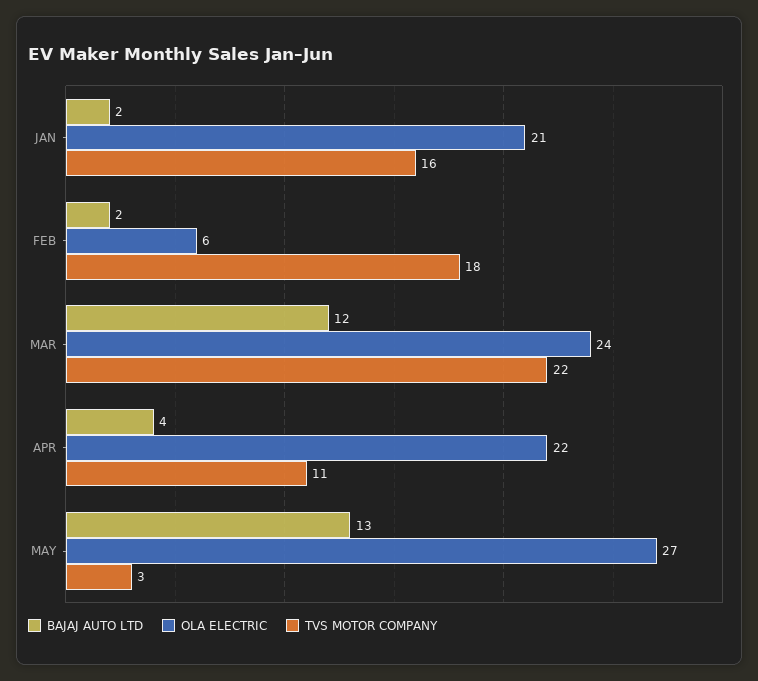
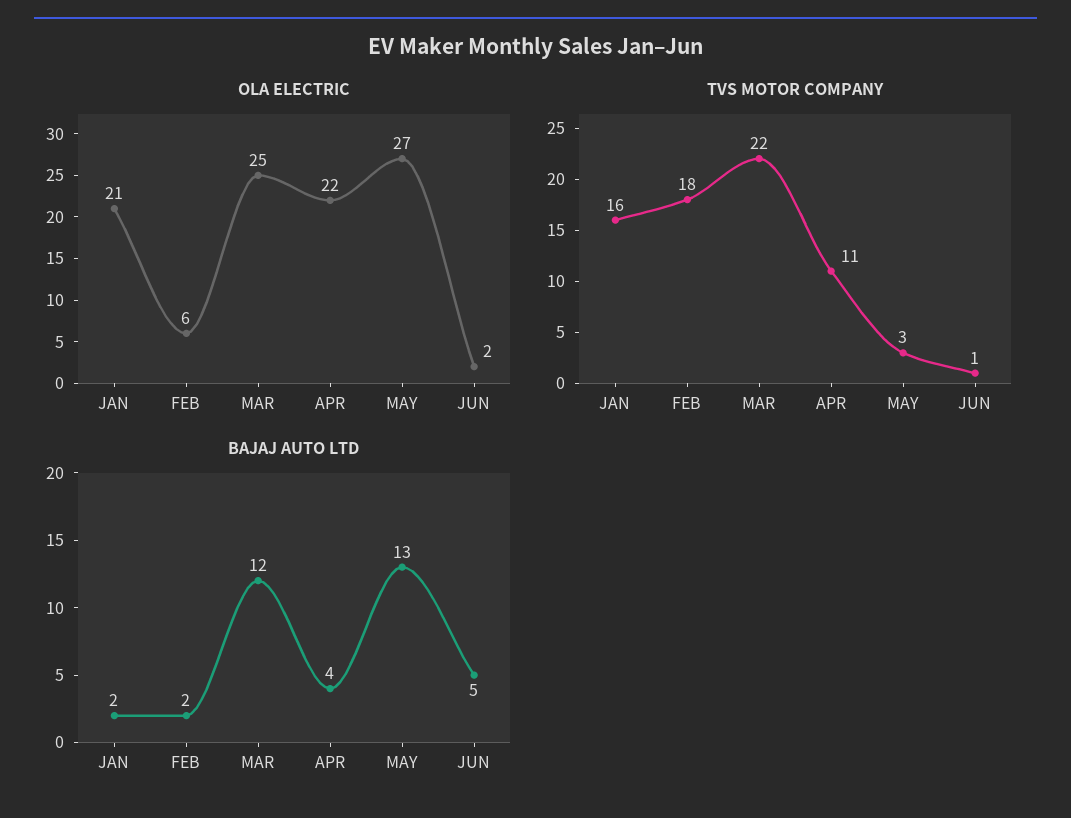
OLA ELECTRIC, MAR: 24 -> 25
OLA ELECTRIC, JUN: none -> 2
TVS MOTOR COMPANY, JUN: none -> 1
BAJAJ AUTO LTD, JUN: none -> 5

